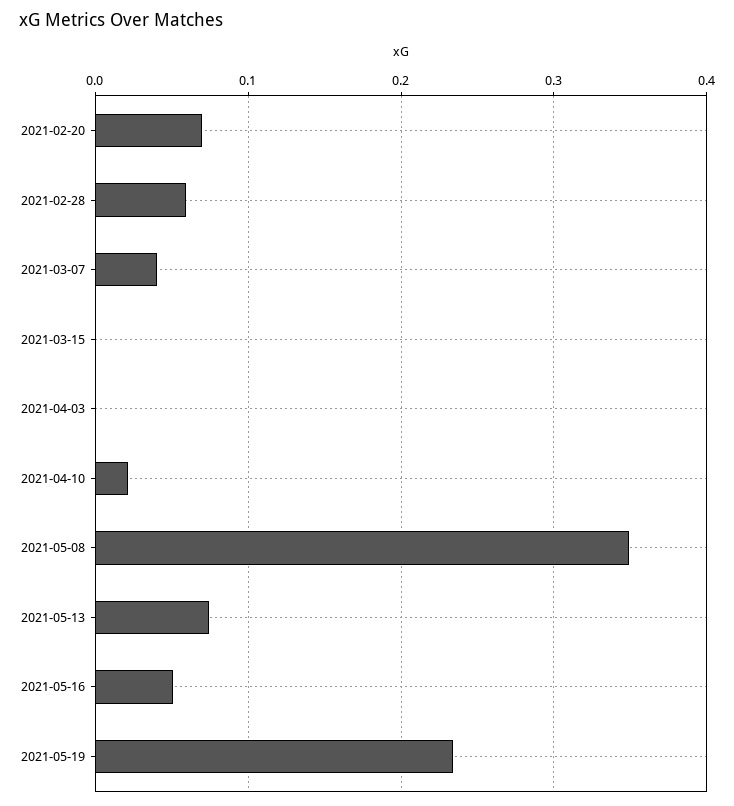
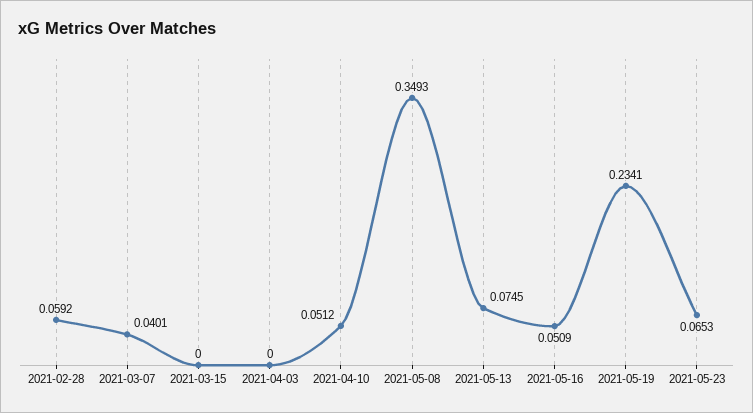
2021-02-20: 0.07 -> none
2021-04-10: 0.02 -> 0.0512
2021-05-23: none -> 0.0653

